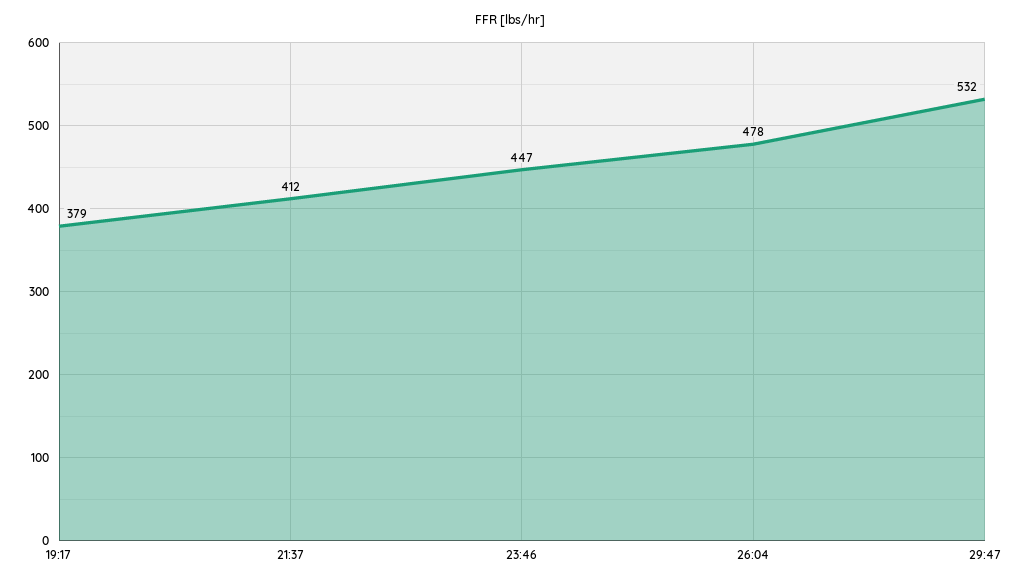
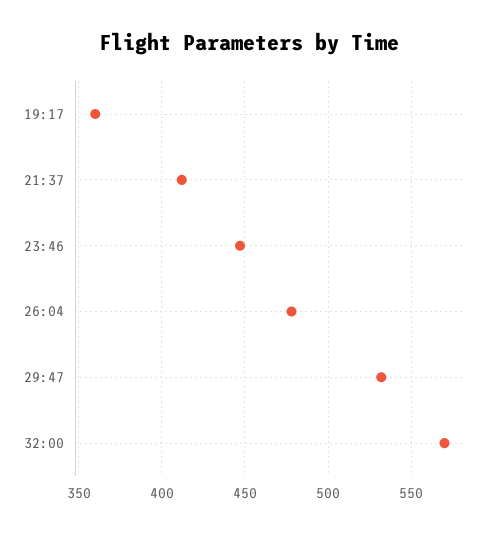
19:17: 379 -> 360
32:00: none -> 570

